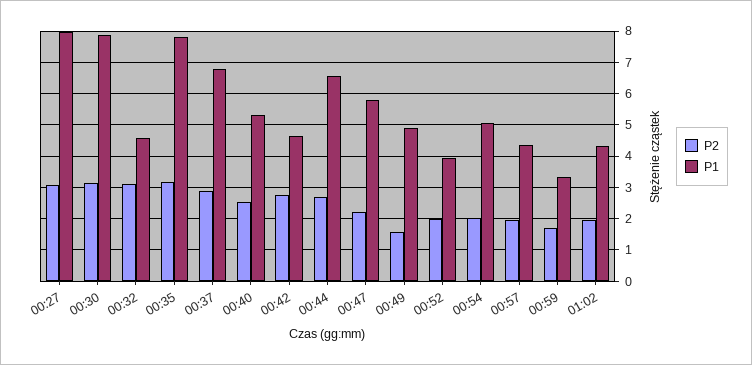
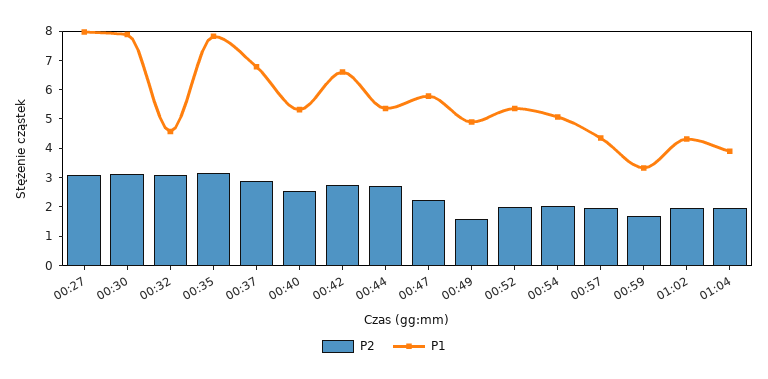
P1, 00:42: 4.6 -> 6.5
P1, 00:44: 6.6 -> 5.5
P1, 00:52: 4 -> 5.5
P2, 01:04: none -> 2
P1, 01:04: none -> 4

